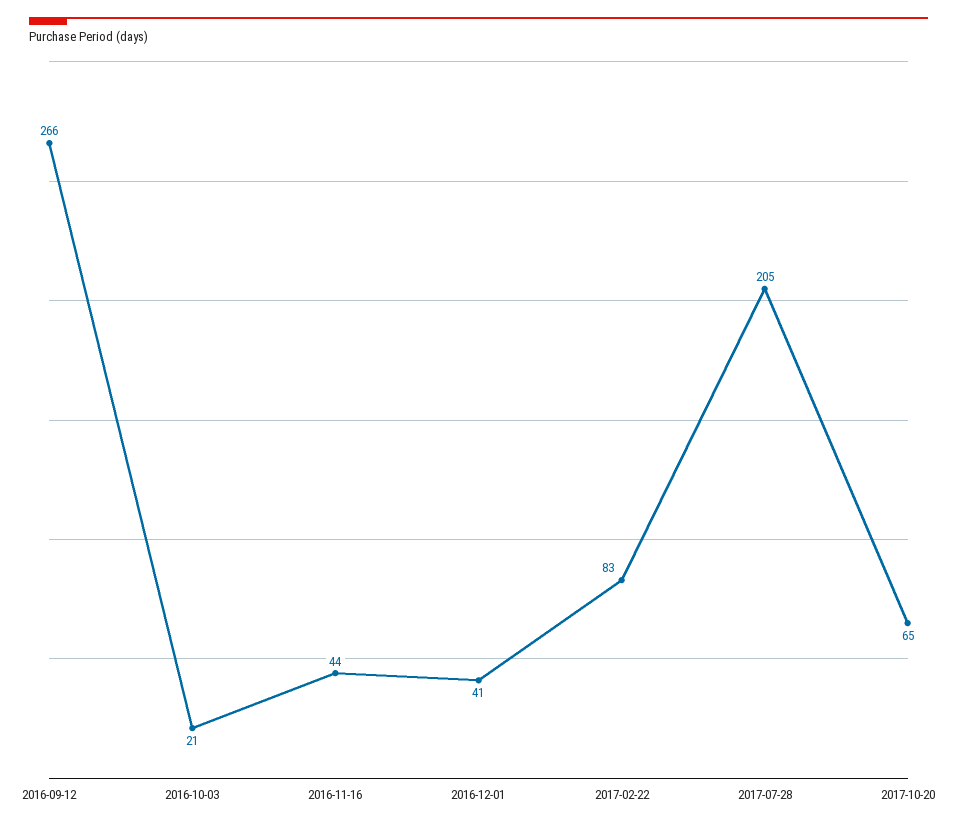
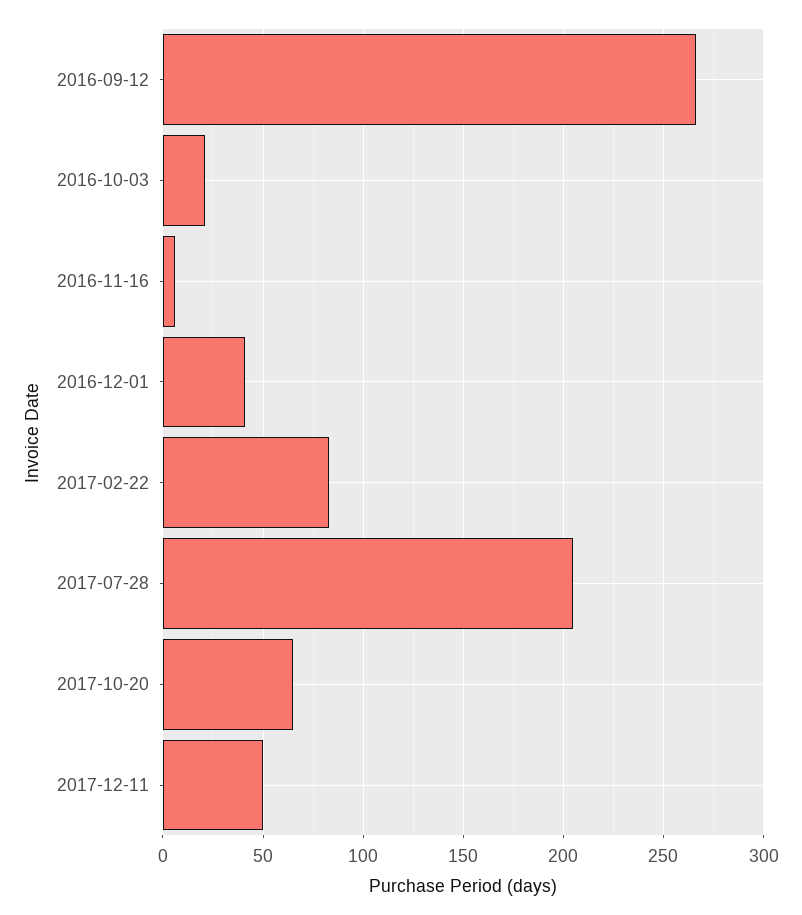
2016-11-16: 44 -> 5
2017-12-11: none -> 50

